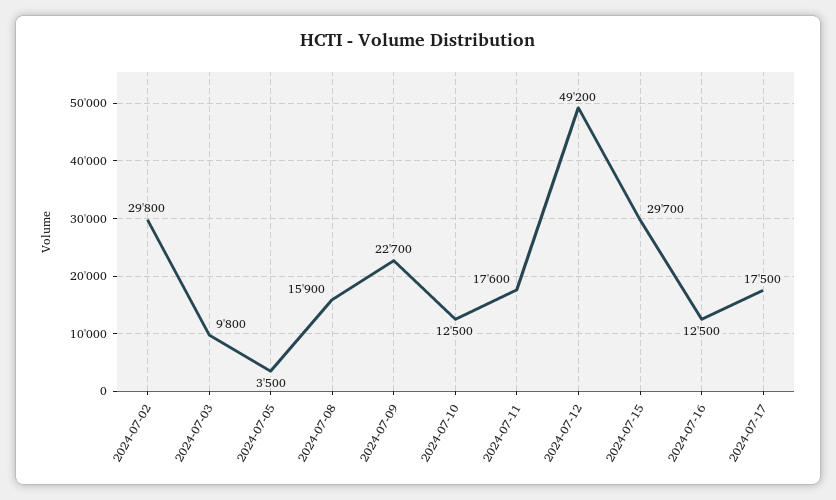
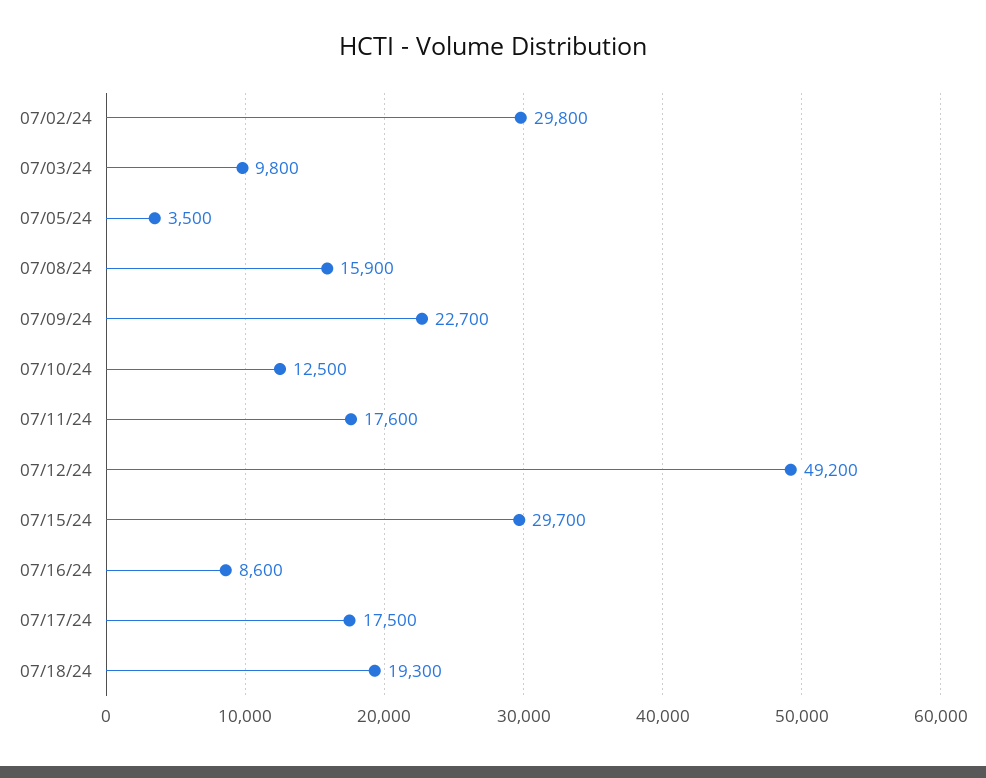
2024-07-16: 12500 -> 8600
07/18/24: none -> 19300

